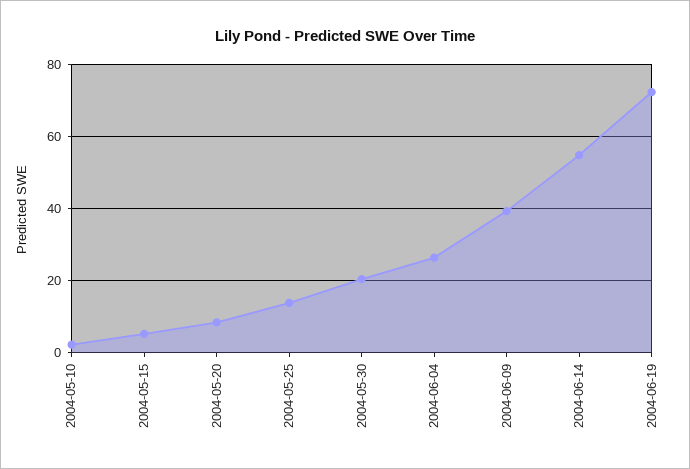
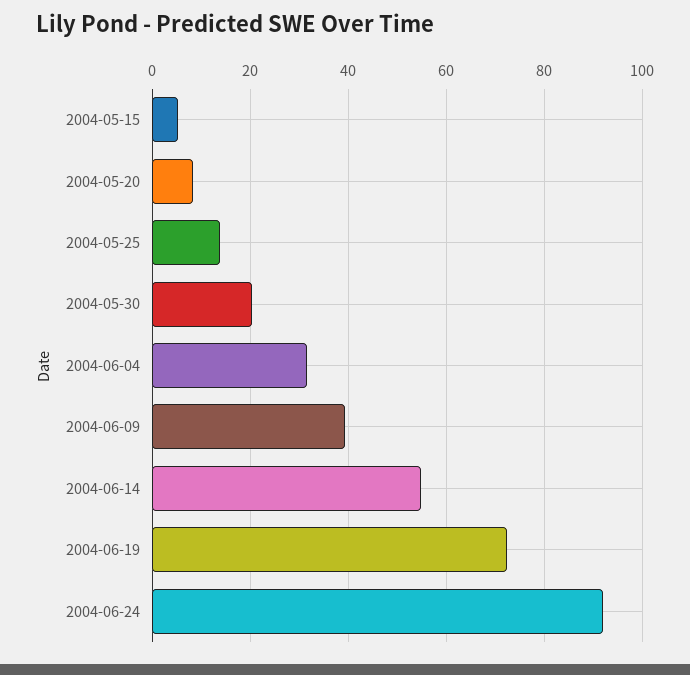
2004-05-10: 2 -> none
2004-06-04: 26 -> 32
2004-06-24: none -> 92

